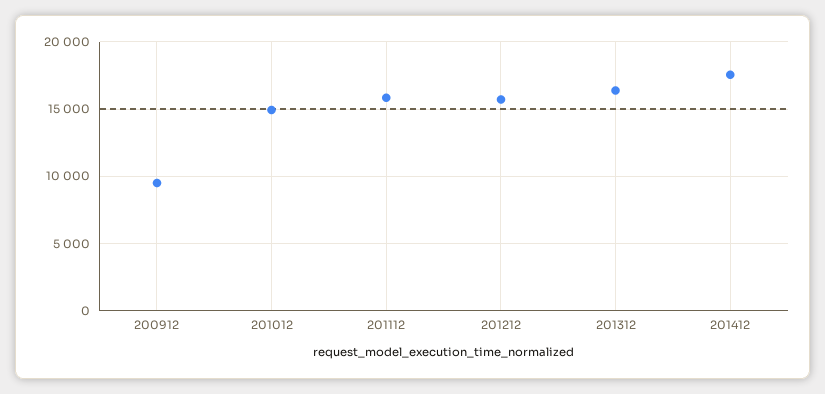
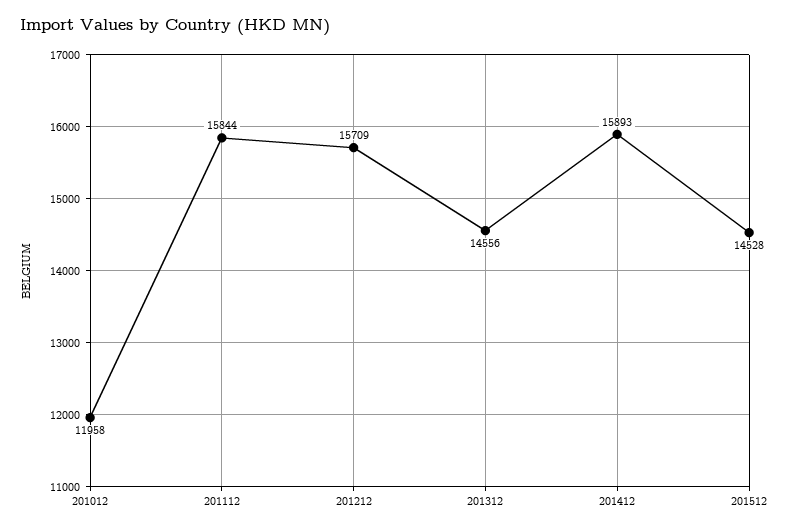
200912: 9500 -> none
201012: 15000 -> 11958
201312: 16500 -> 14556
201412: 17500 -> 15893
201512: none -> 14528

